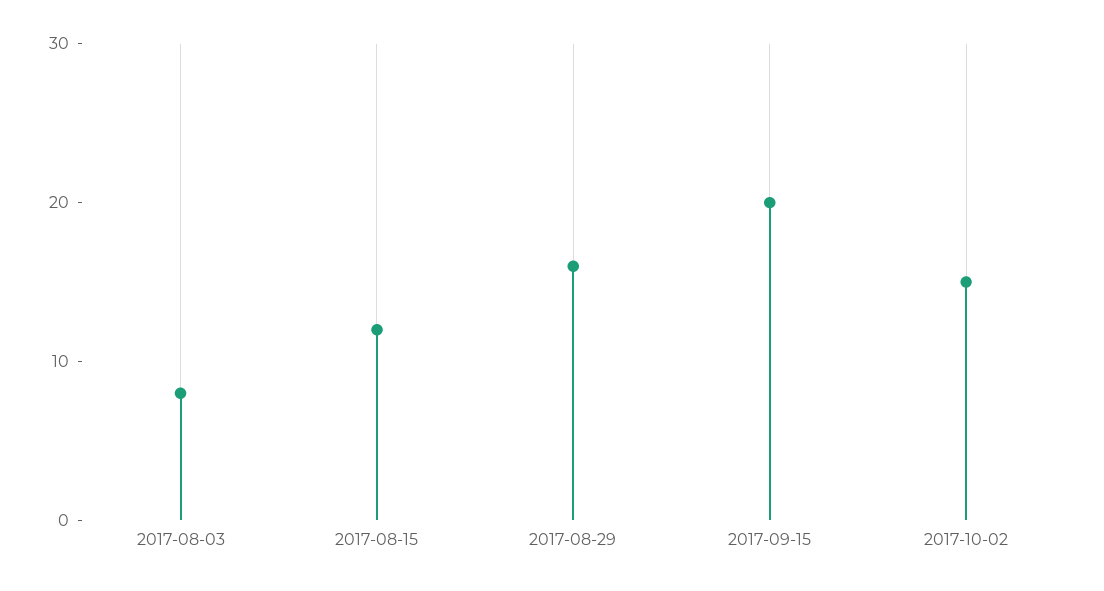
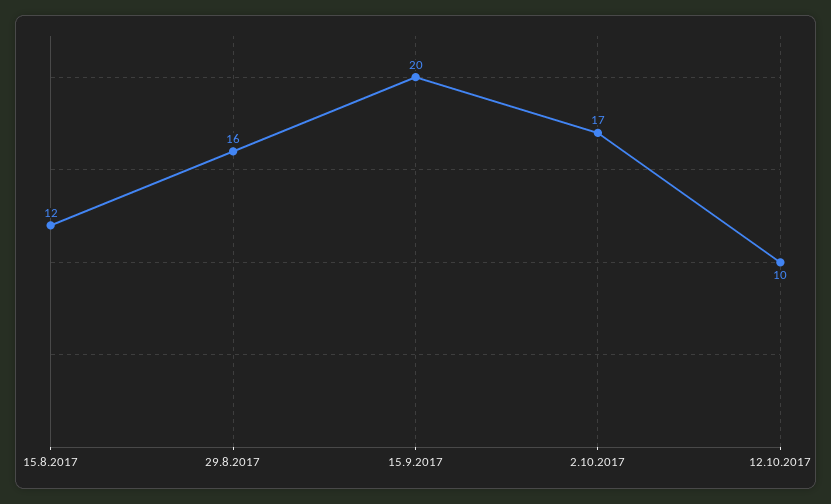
2017-08-03: 8 -> none
2017-10-02: 15 -> 17
12.10.2017: none -> 10

